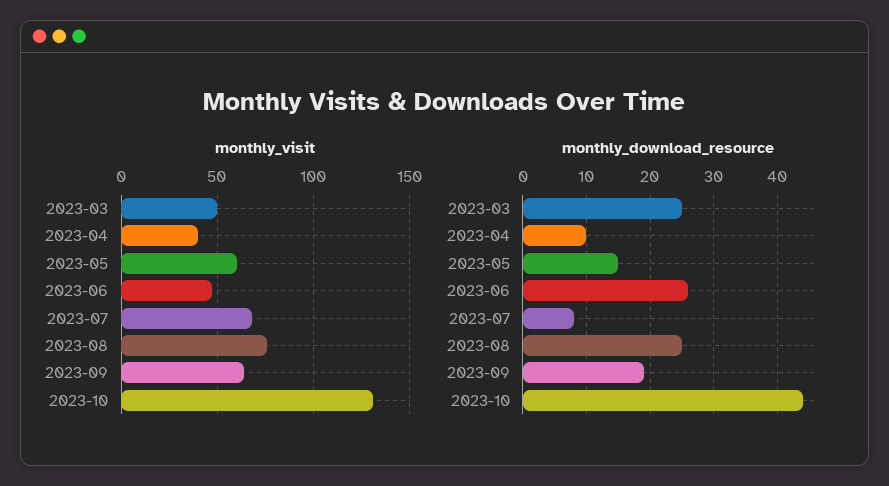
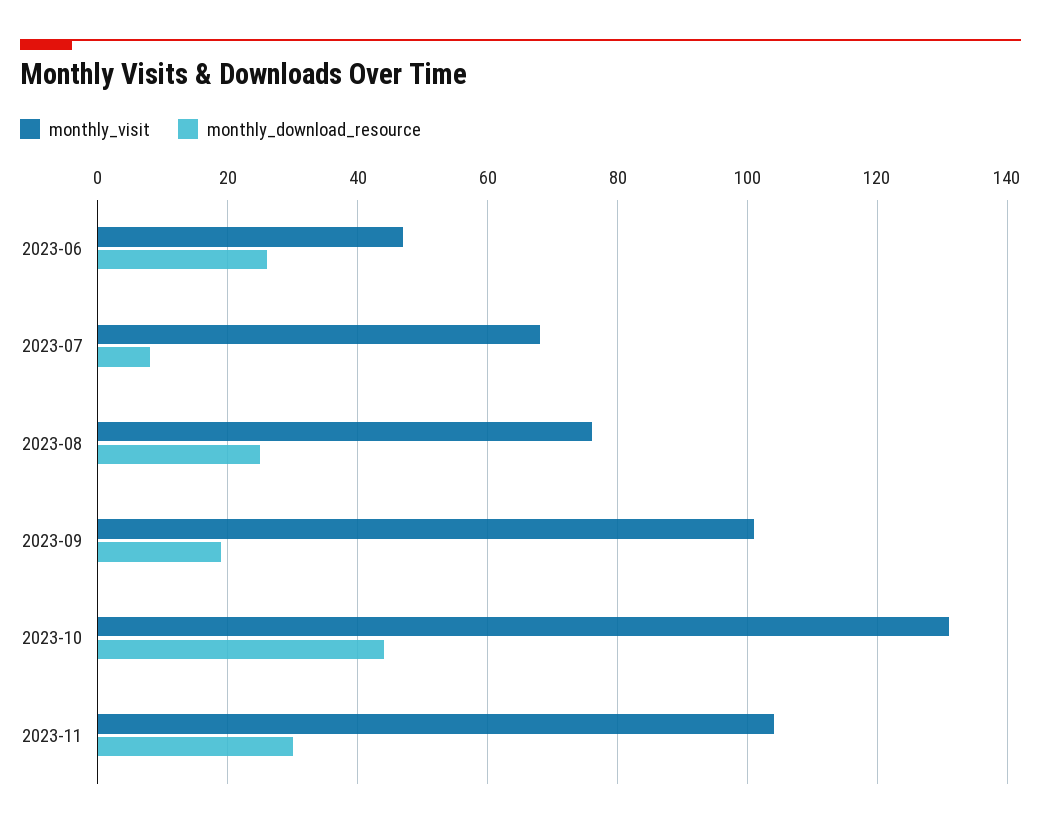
monthly_visit, 2023-03: 50 -> none
monthly_visit, 2023-04: 40 -> none
monthly_visit, 2023-05: 60 -> none
monthly_visit, 2023-09: 65 -> 100
monthly_download_resource, 2023-03: 25 -> none
monthly_download_resource, 2023-04: 10 -> none
monthly_download_resource, 2023-05: 15 -> none
monthly_visit, 2023-11: none -> 105
monthly_download_resource, 2023-11: none -> 30

